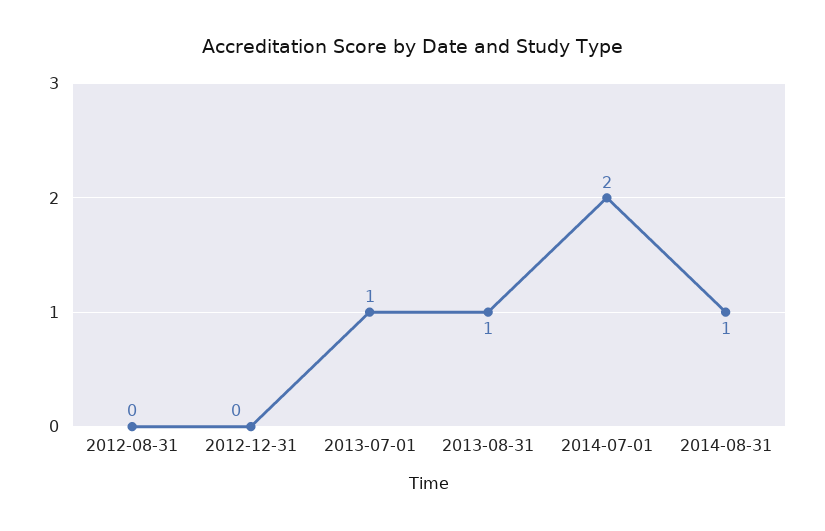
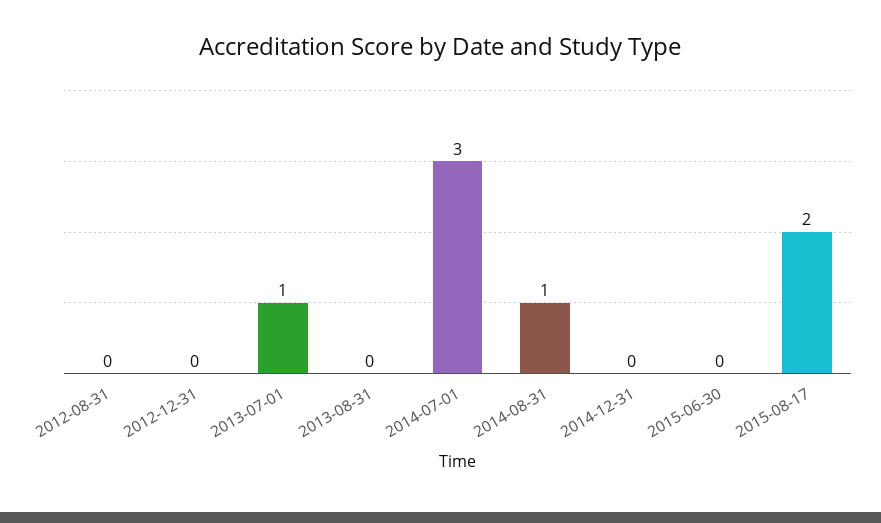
2013-08-31: 1 -> 0
2014-07-01: 2 -> 3
2014-12-31: none -> 0
2015-06-30: none -> 0
2015-08-17: none -> 2

